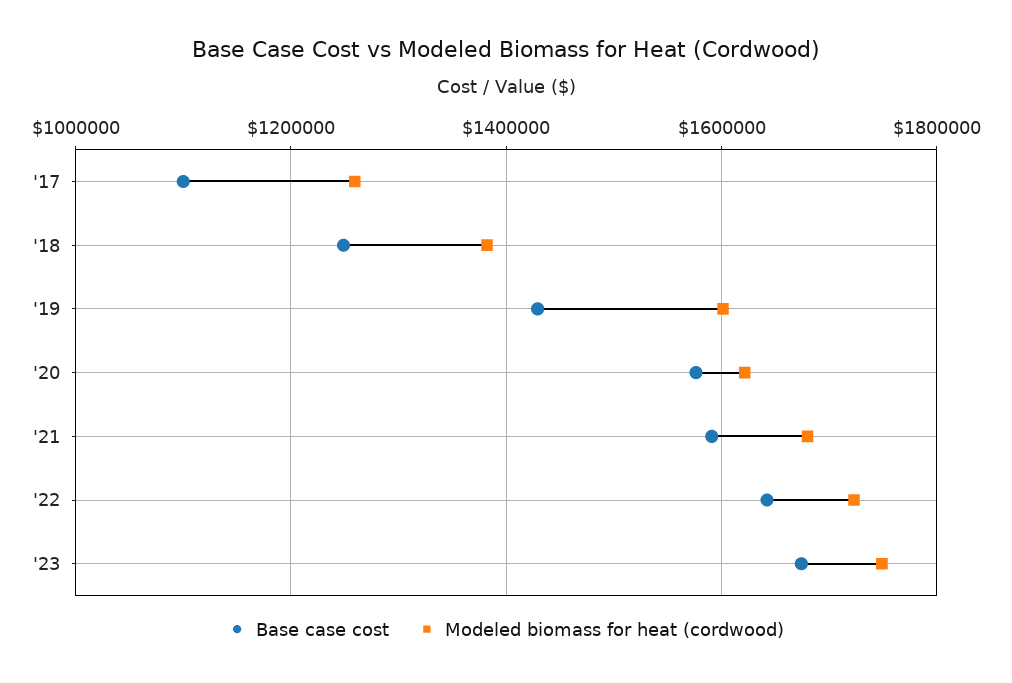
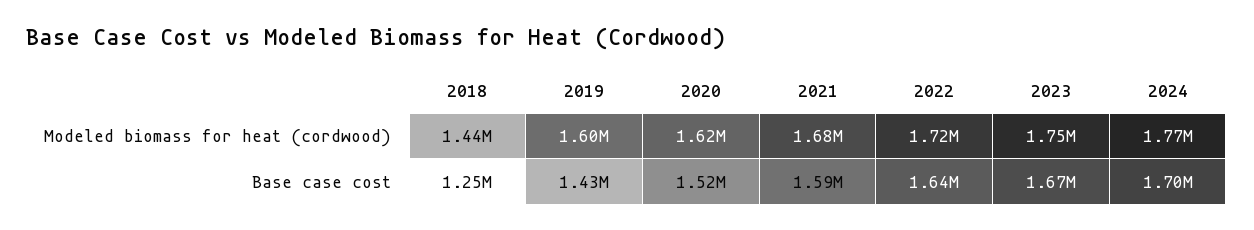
Base case cost, '17: 1100000 -> none
Modeled biomass for heat (cordwood), '17: 1260000 -> none
Modeled biomass for heat (cordwood), '18: 1380000 -> 1440000
Base case cost, '20: 1580000 -> 1520000
Modeled biomass for heat (cordwood), 2024: none -> 1770000
Base case cost, 2024: none -> 1700000

